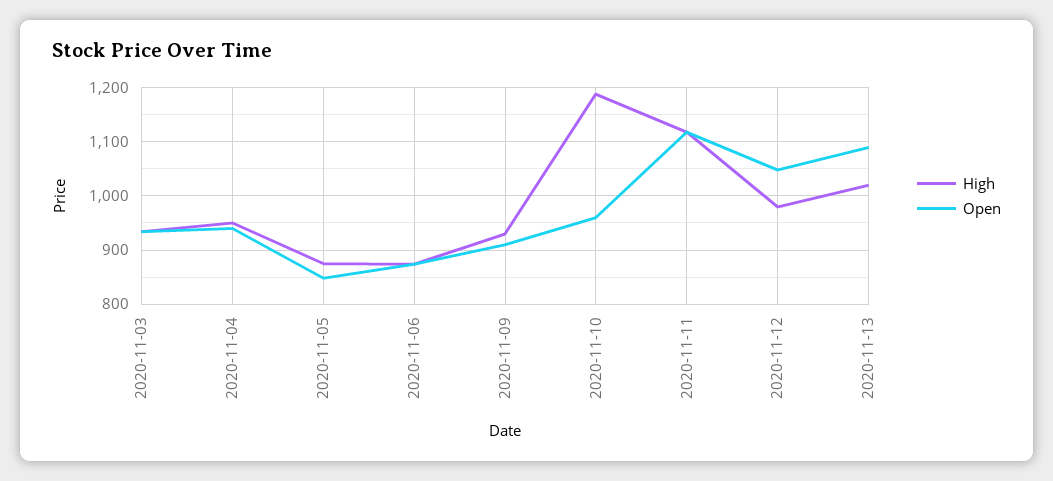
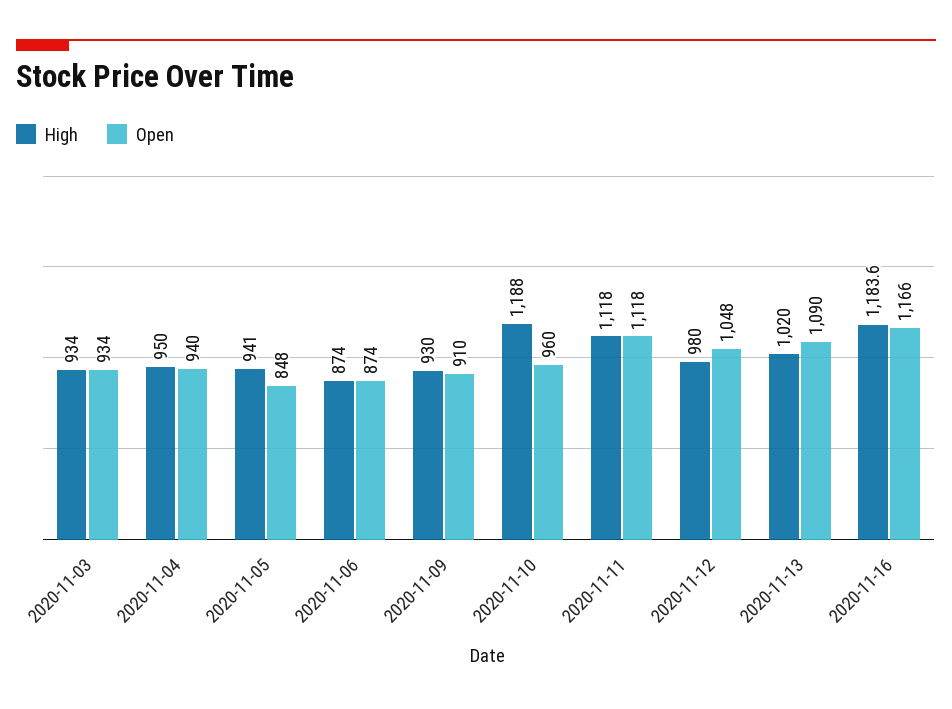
High, 2020-11-05: 880 -> 941
High, 2020-11-16: none -> 1183.6
Open, 2020-11-16: none -> 1166

